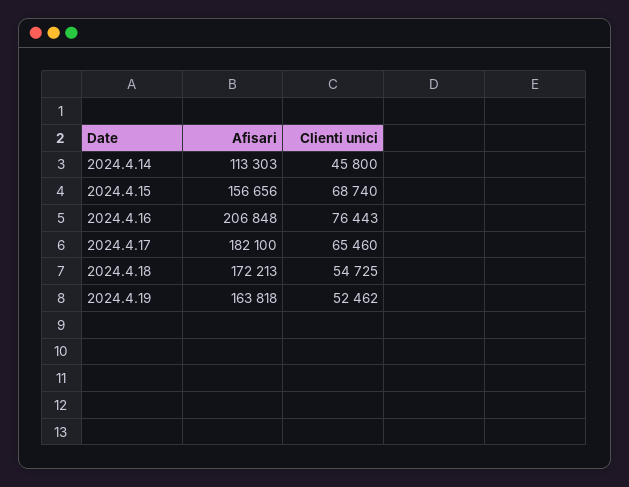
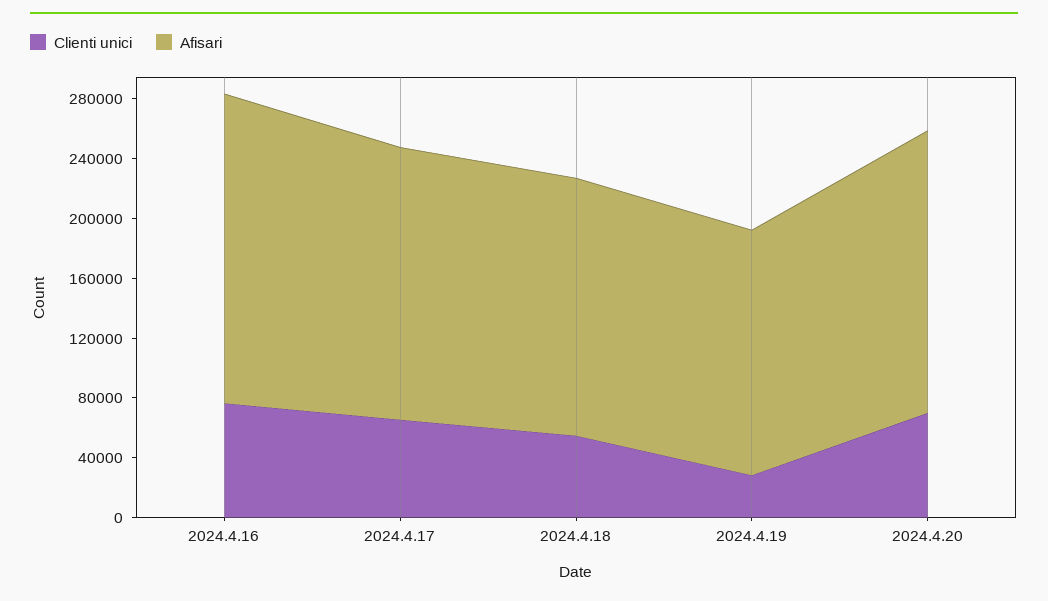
Afisari, 2024.4.14: 113303 -> none
Clienti unici, 2024.4.14: 45800 -> none
Afisari, 2024.4.15: 156656 -> none
Clienti unici, 2024.4.15: 68740 -> none
Clienti unici, 2024.4.19: 52462 -> 30000
Clienti unici, 2024.4.20: none -> 70000
Afisari, 2024.4.20: none -> 190000

